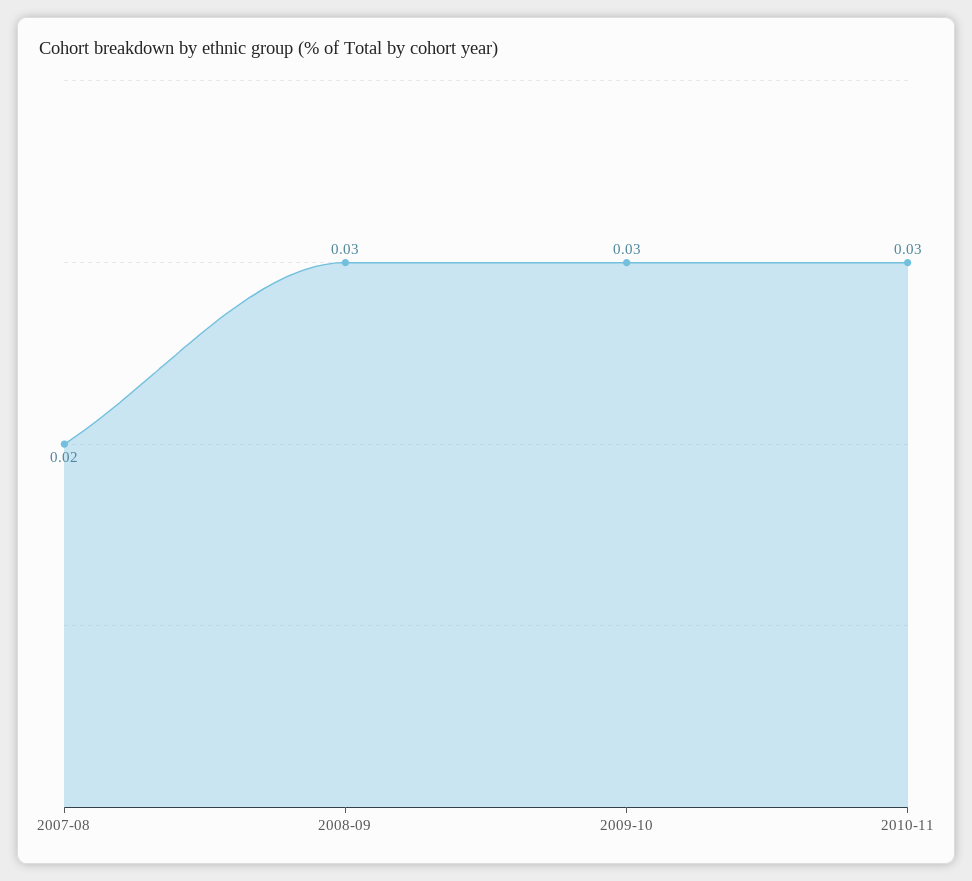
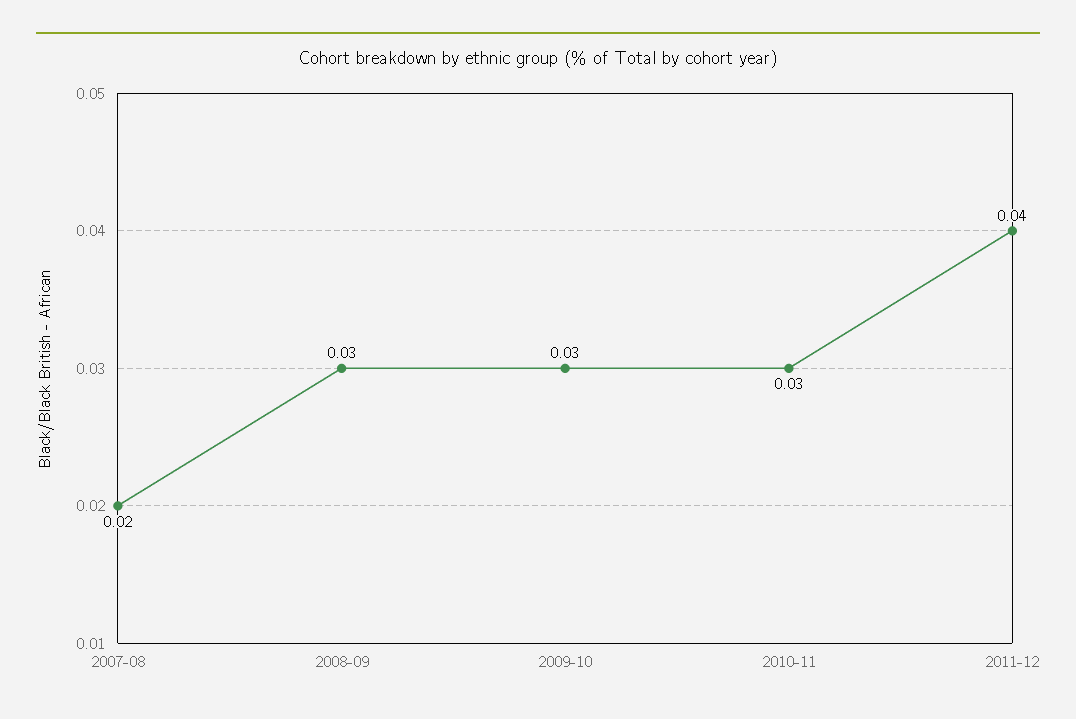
2011-12: none -> 0.04

